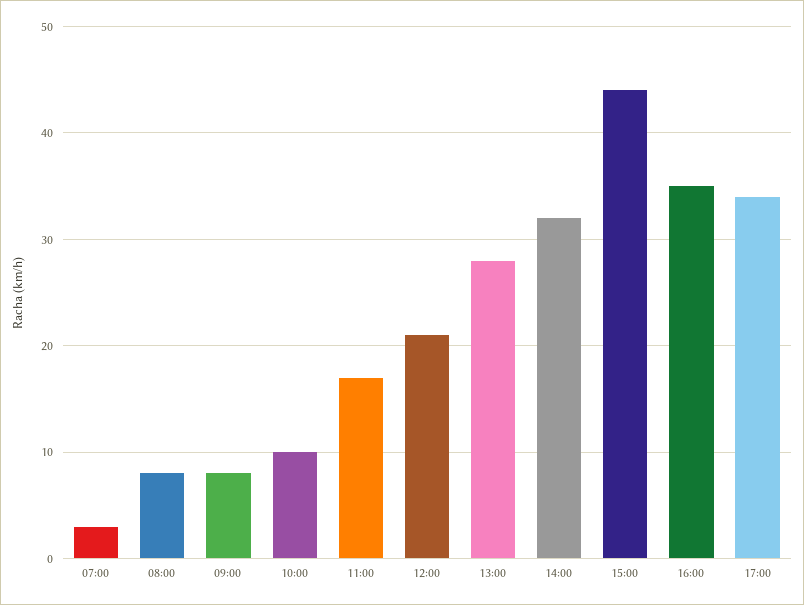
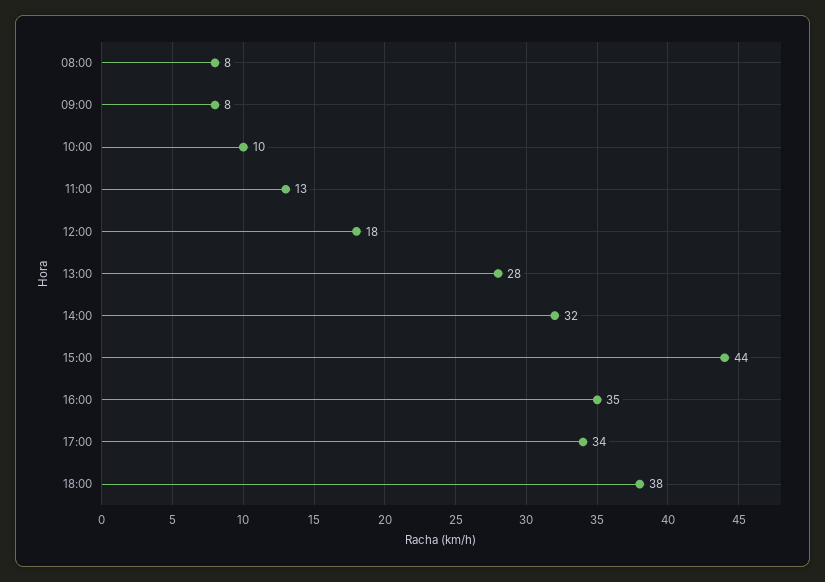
07:00: 3 -> none
11:00: 17 -> 13
12:00: 21 -> 18
18:00: none -> 38

